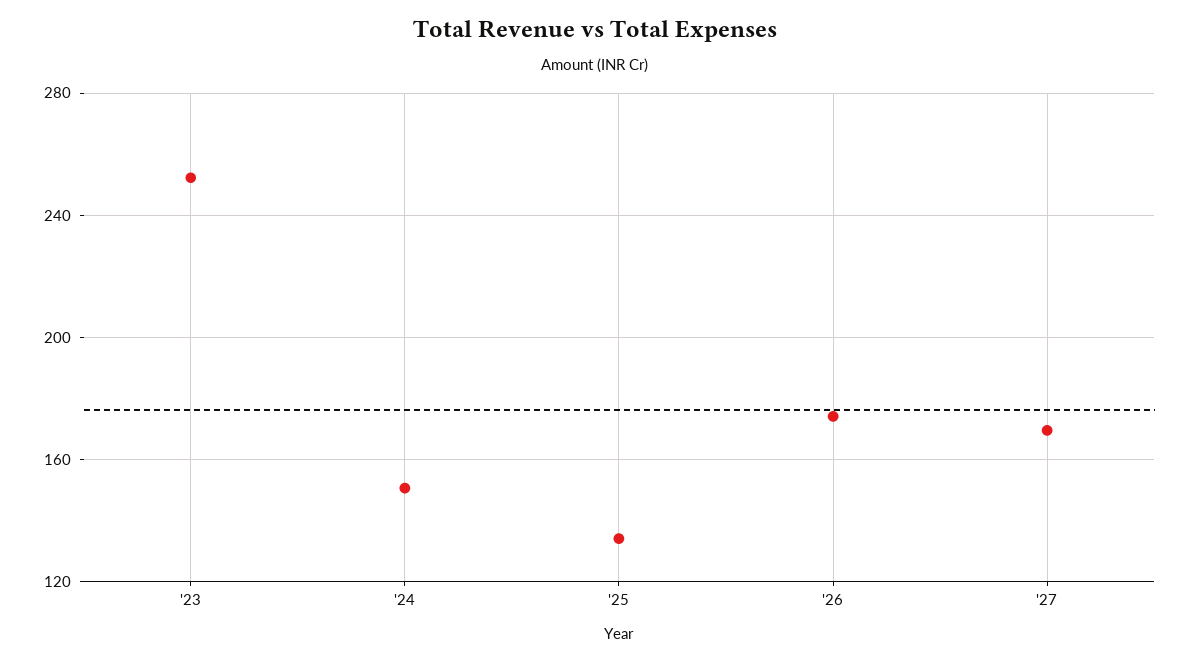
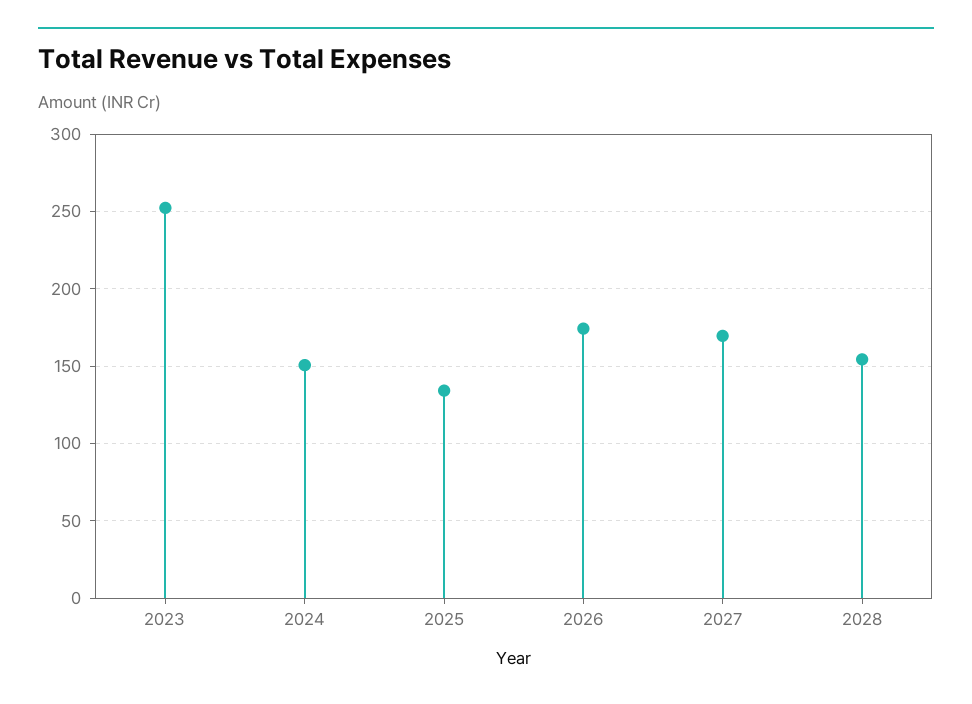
2028: none -> 155

